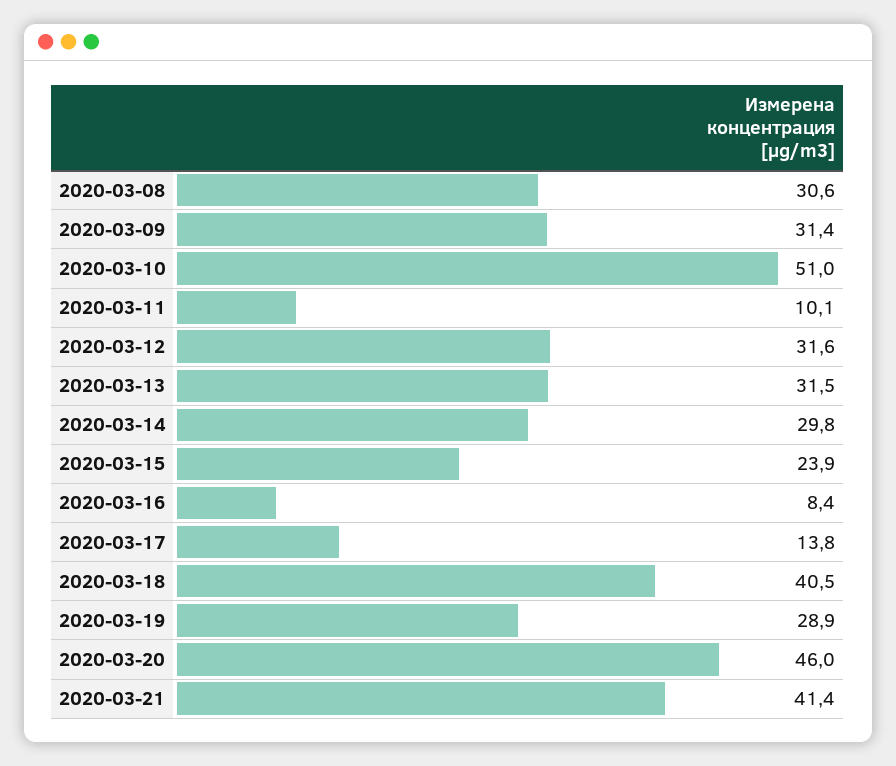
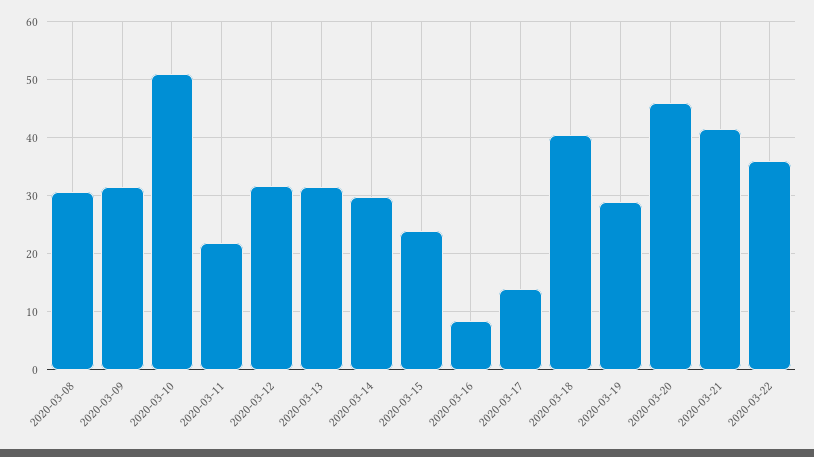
2020-03-11: 10.1 -> 22
2020-03-22: none -> 36

